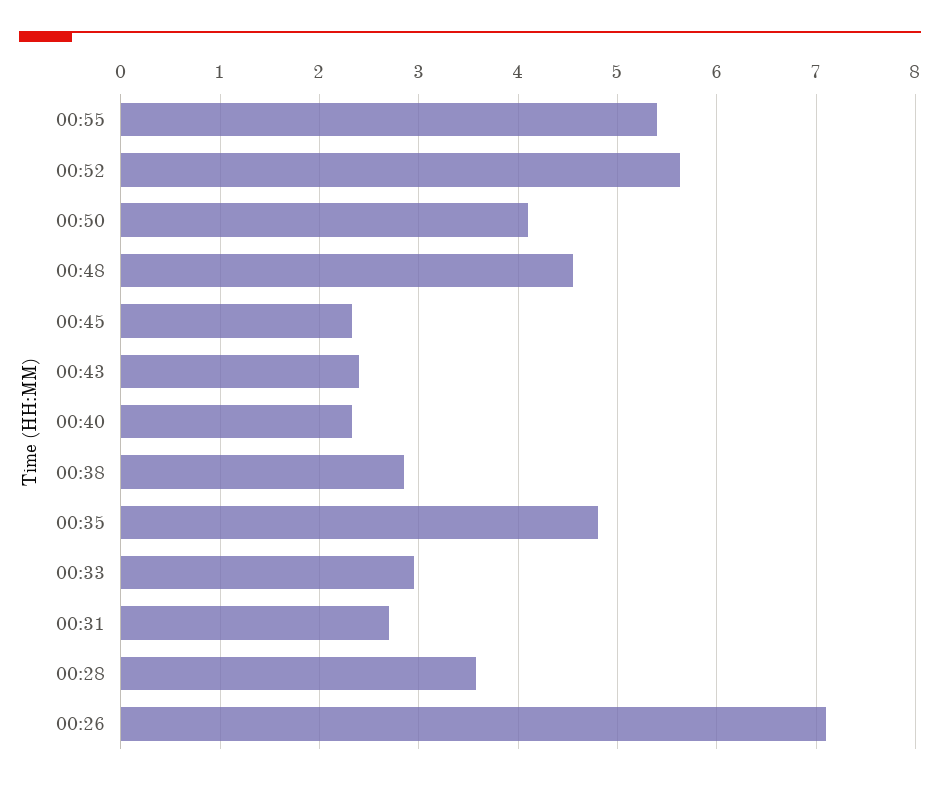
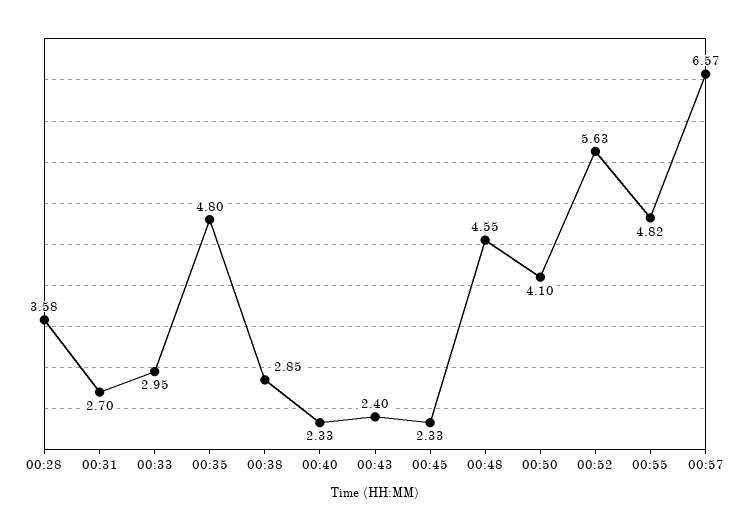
00:55: 5.4 -> 4.82
00:26: 7.1 -> none
00:57: none -> 6.57

